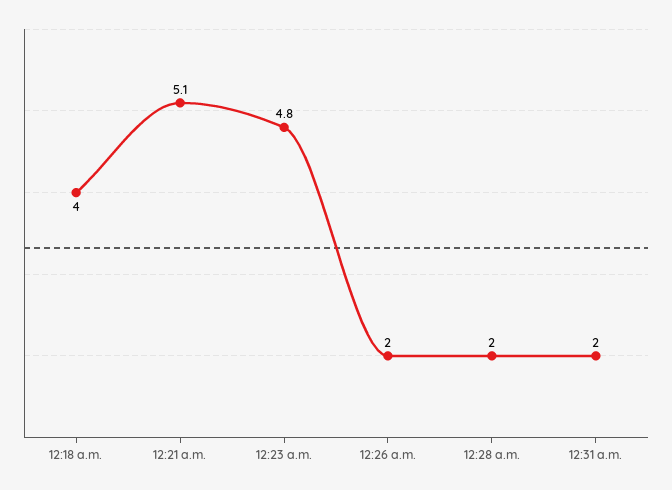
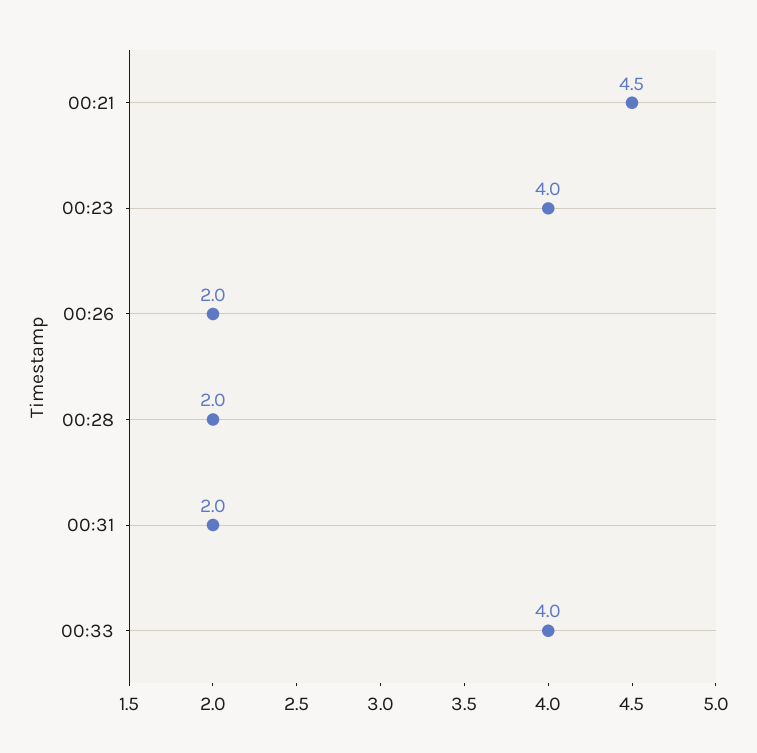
12:18 a.m.: 4 -> none
12:21 a.m.: 5.1 -> 4.5
12:23 a.m.: 4.8 -> 4
00:33: none -> 4

